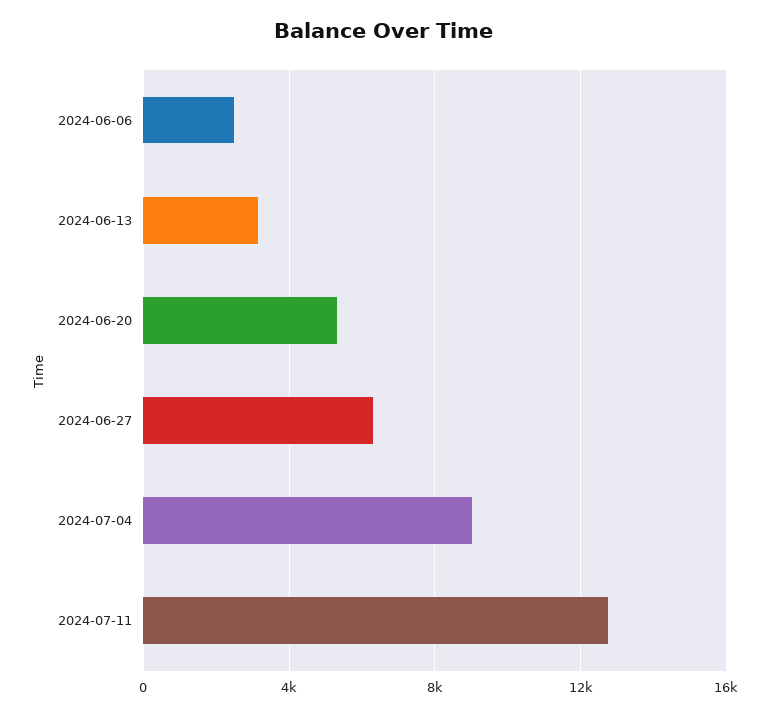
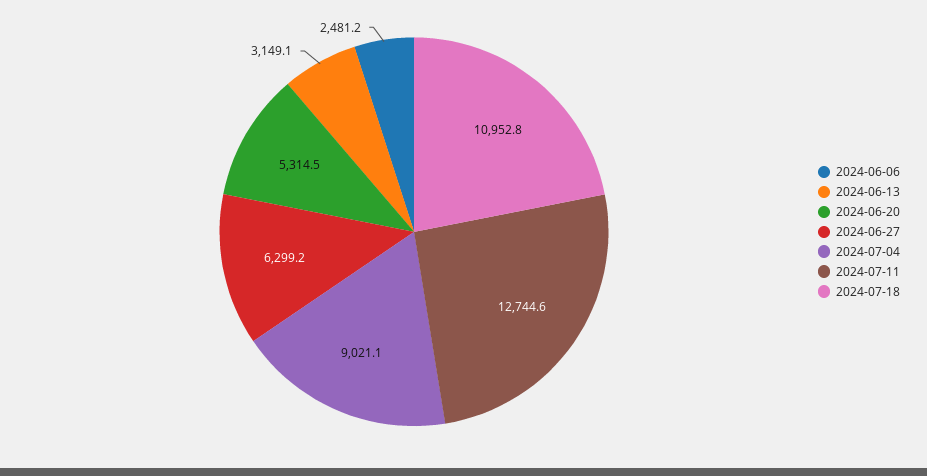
2024-07-18: none -> 10952.8

